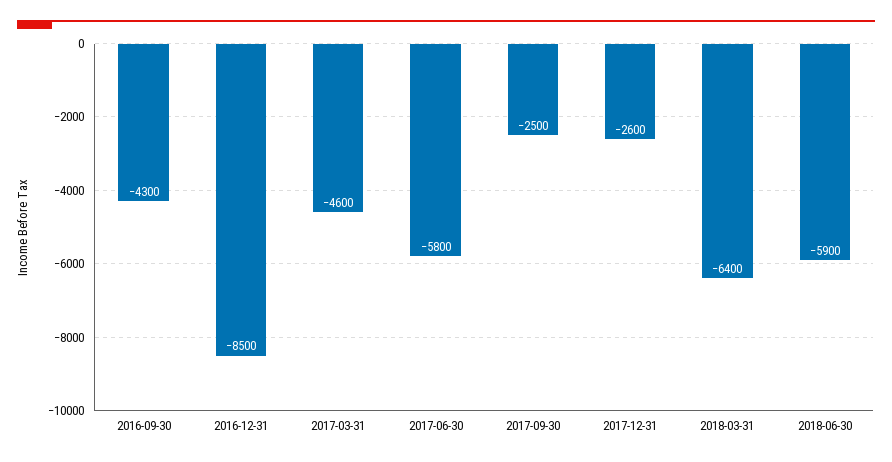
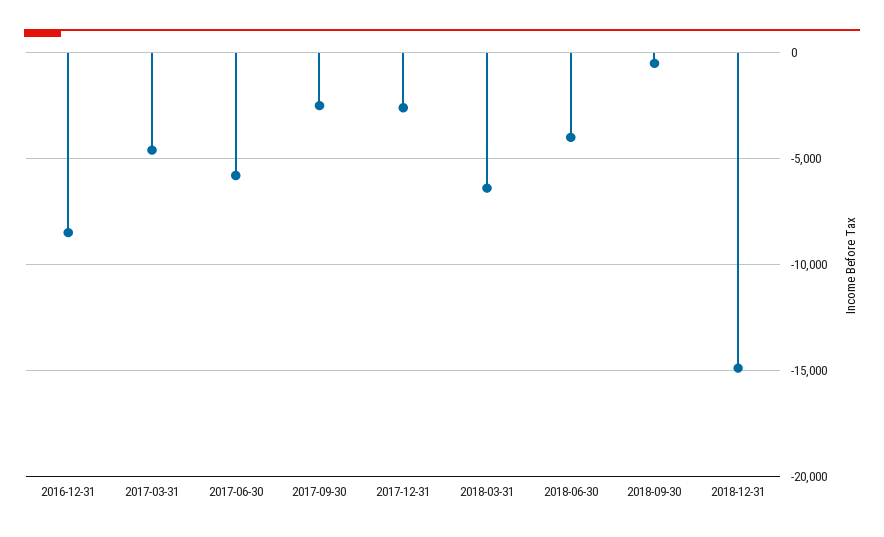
2016-09-30: -4300 -> none
2018-06-30: -5900 -> -4000
2018-09-30: none -> -500
2018-12-31: none -> -15000

